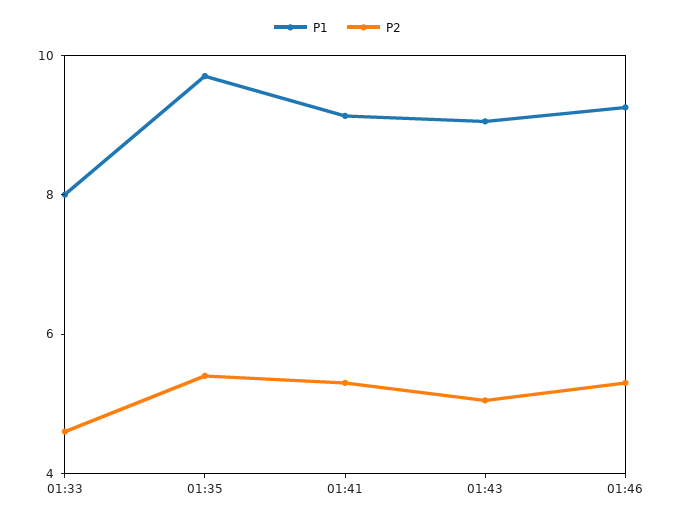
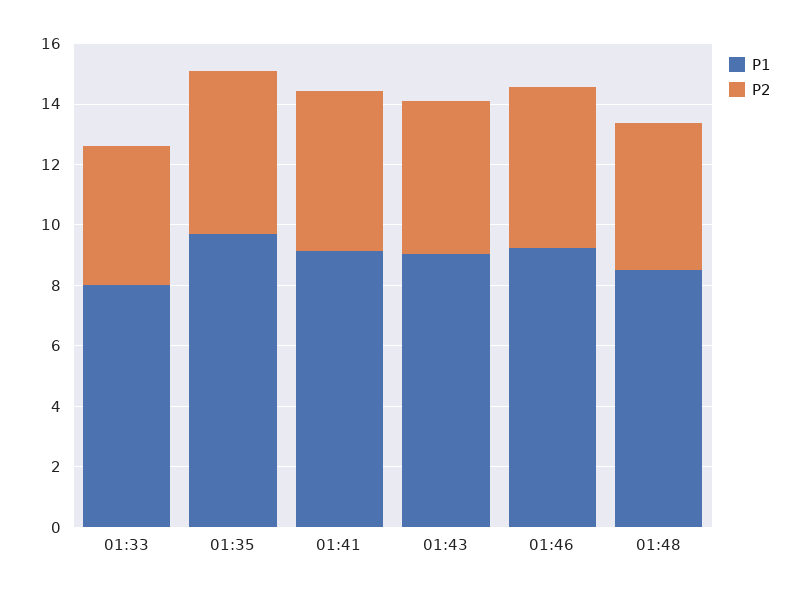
P1, 01:48: none -> 8.5
P2, 01:48: none -> 5

